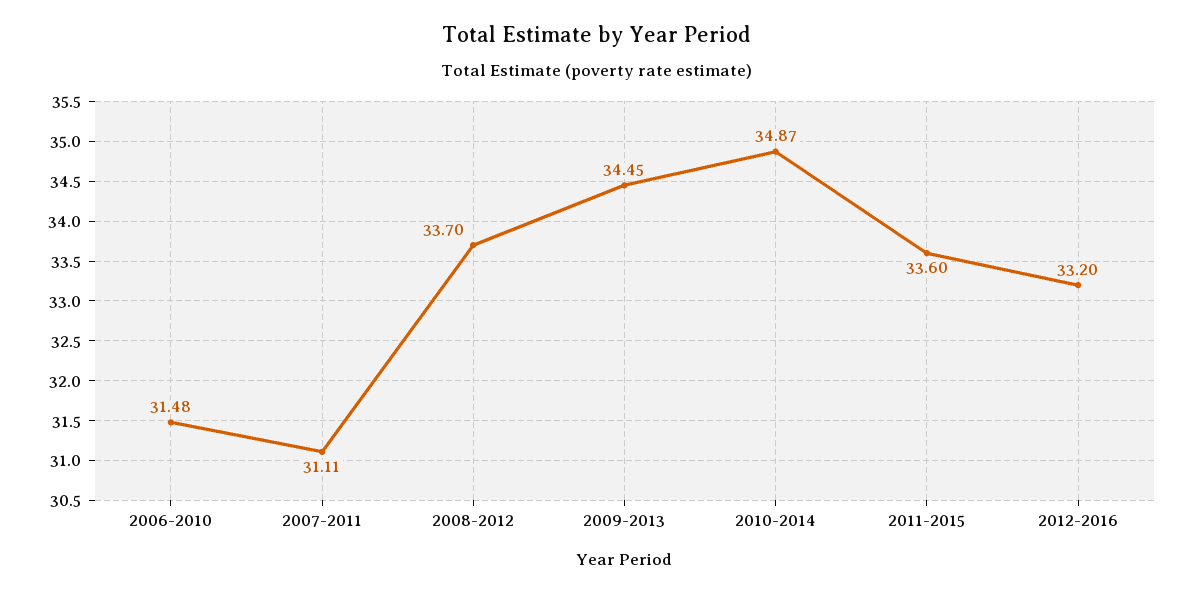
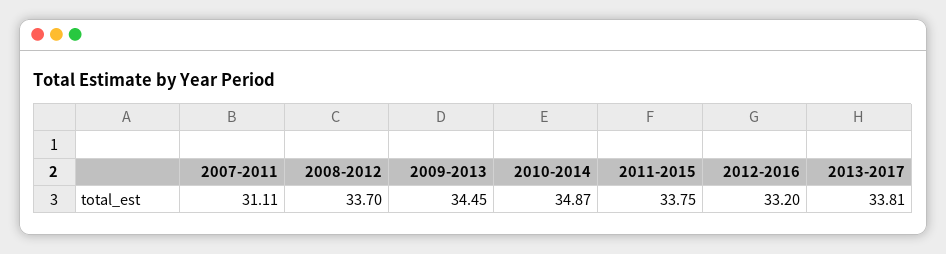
2006-2010: 31.48 -> none
2011-2015: 33.6 -> 33.75
2013-2017: none -> 33.81

